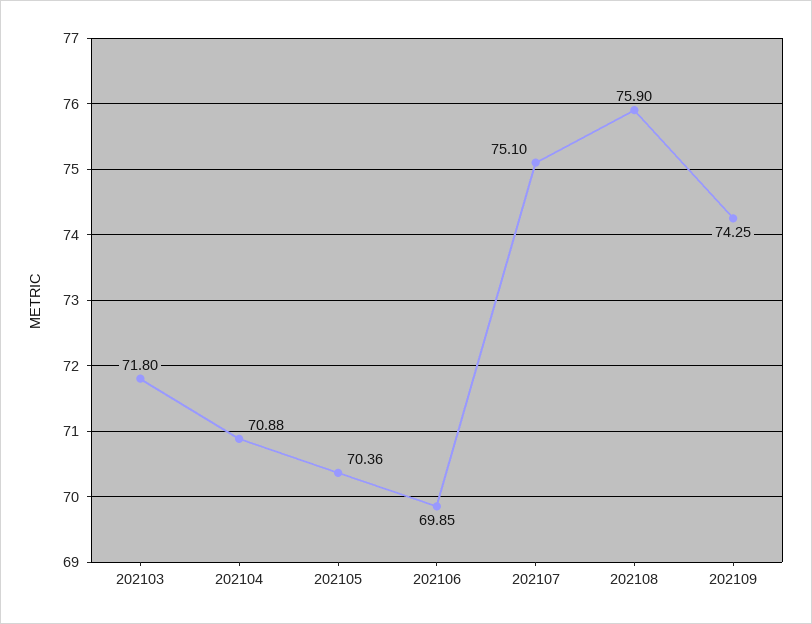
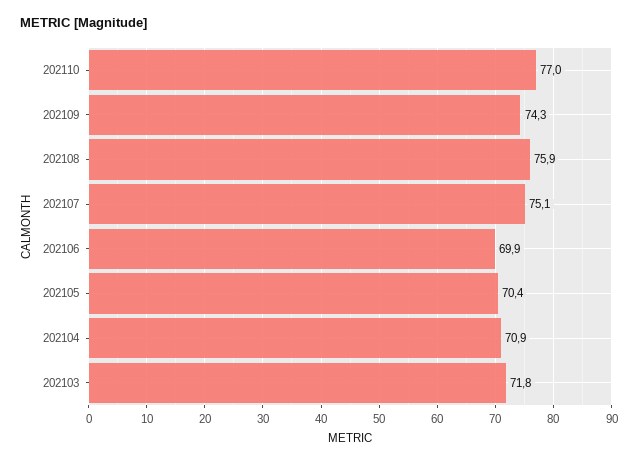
202110: none -> 77

